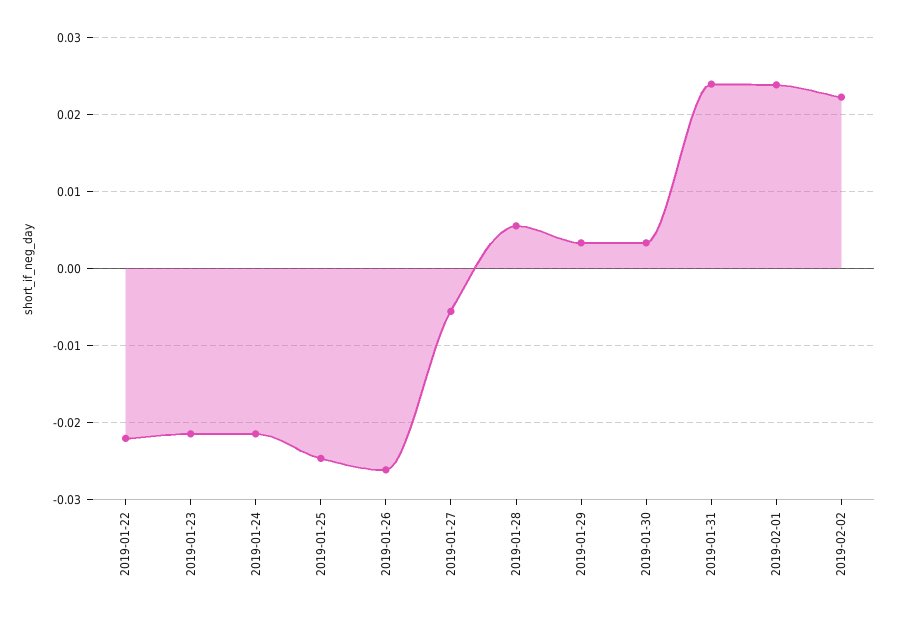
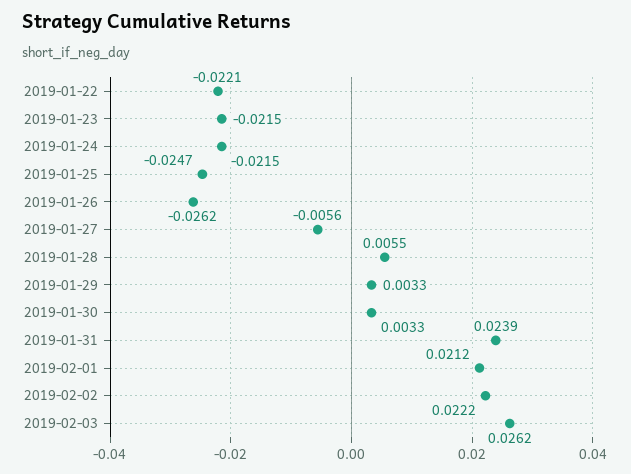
2019-02-01: 0.024 -> 0.0212
2019-02-03: none -> 0.0262

